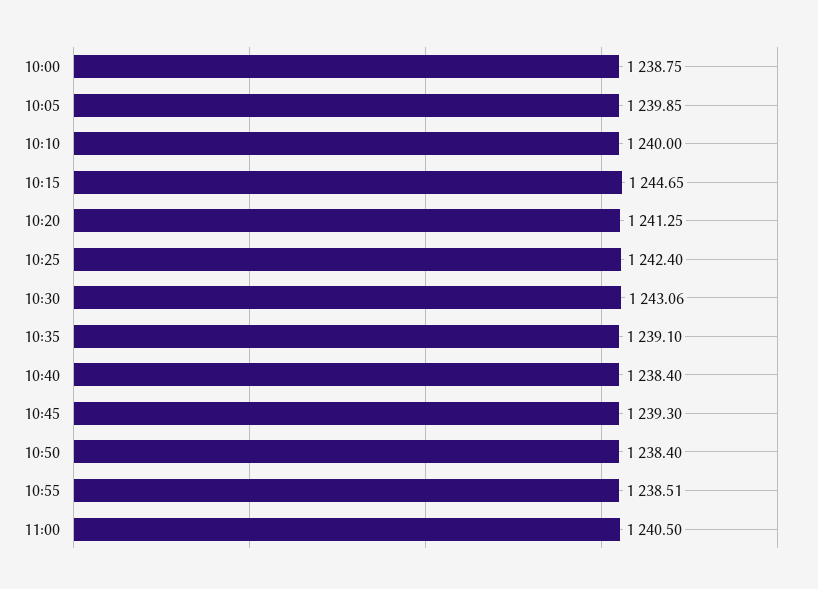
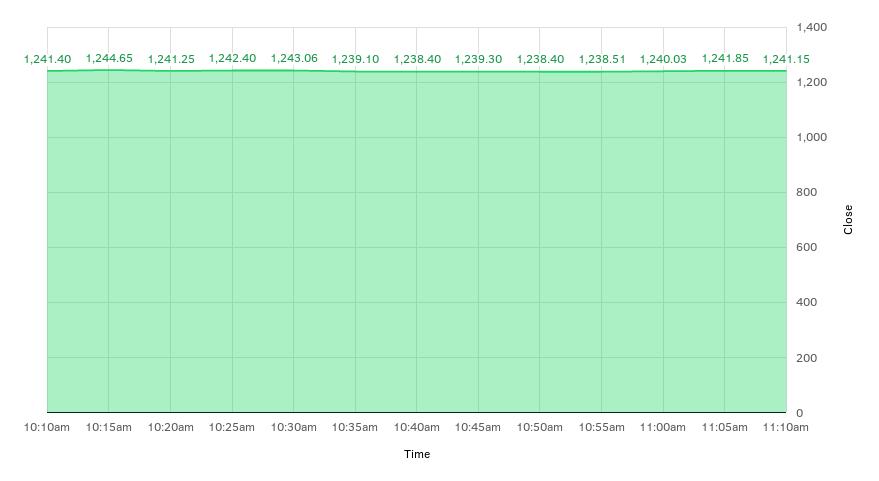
10:00: 1238.75 -> none
10:05: 1239.85 -> none
10:10: 1240 -> 1241.4
11:00: 1240.5 -> 1240.03
11:05am: none -> 1241.85
11:10am: none -> 1241.15

